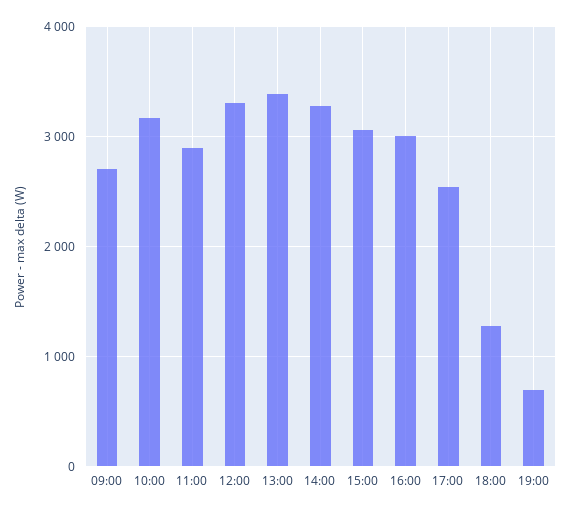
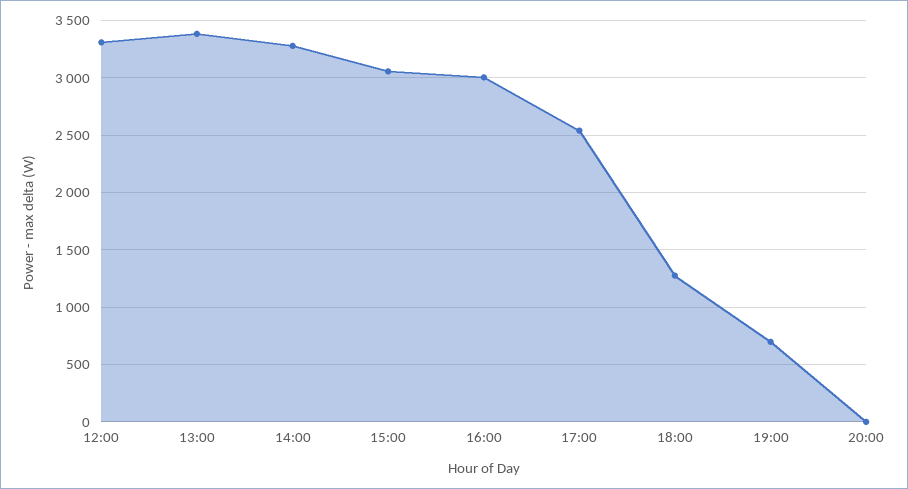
09:00: 2700 -> none
10:00: 3200 -> none
11:00: 2900 -> none
20:00: none -> 0

